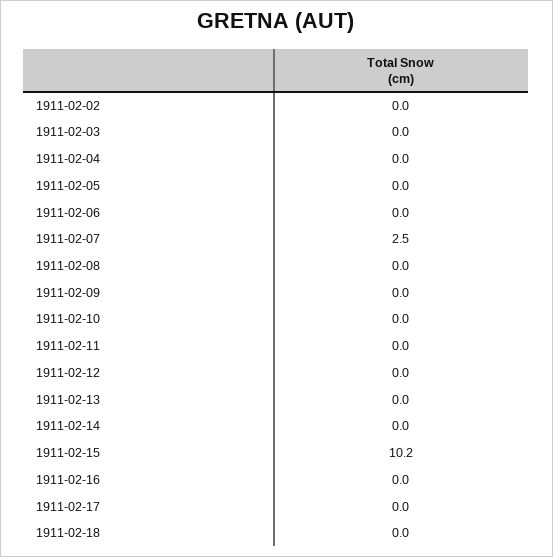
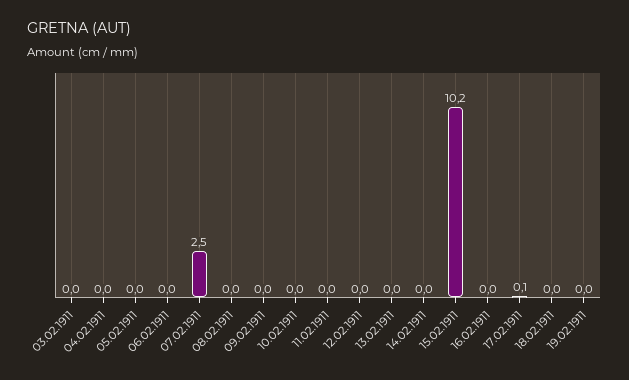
1911-02-02: 0 -> none
1911-02-17: 0 -> 0.1
19.02.1911: none -> 0

